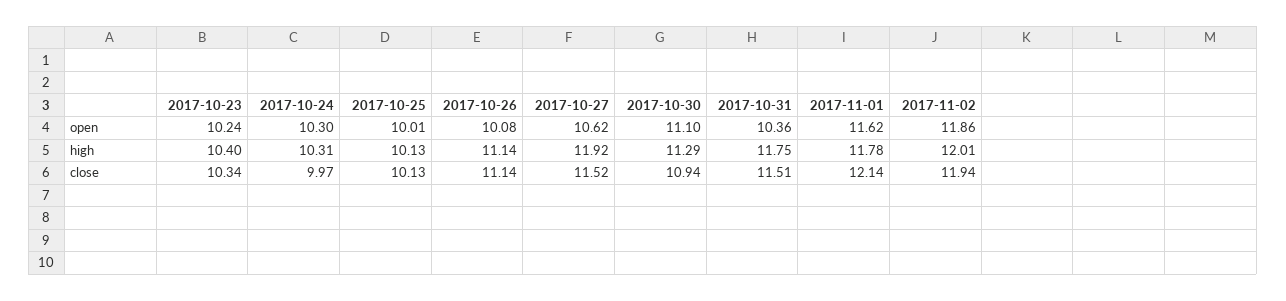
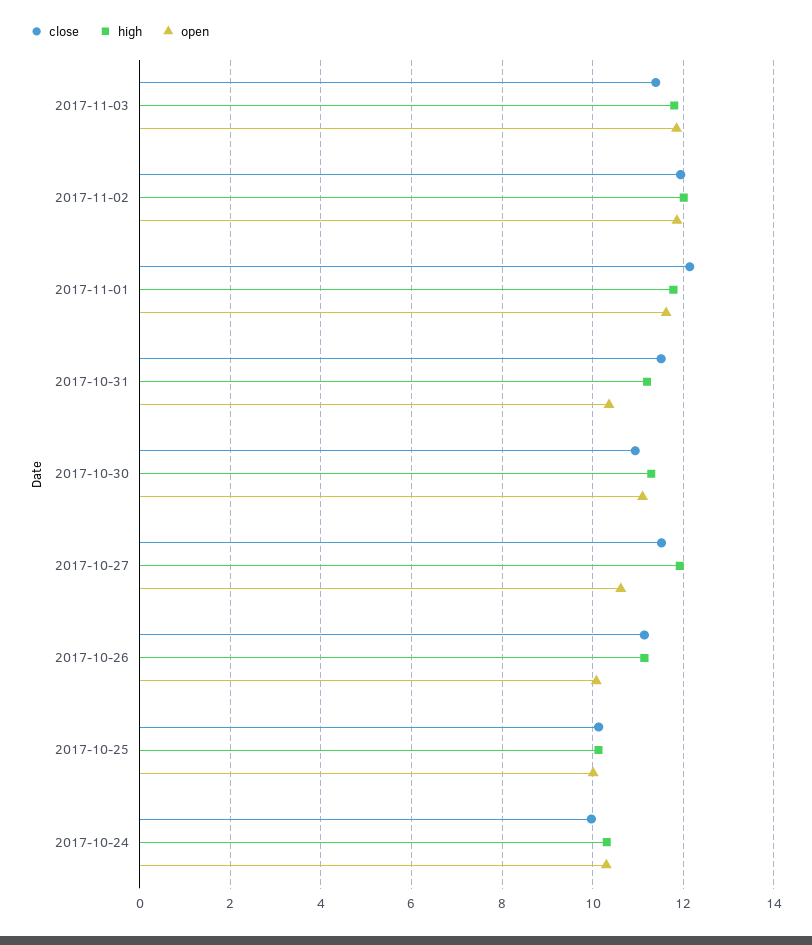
open, 2017-10-23: 10.24 -> none
high, 2017-10-23: 10.4 -> none
high, 2017-10-31: 11.75 -> 11.2
close, 2017-10-23: 10.34 -> none
close, 2017-11-03: none -> 11.4
high, 2017-11-03: none -> 11.8
open, 2017-11-03: none -> 11.8

